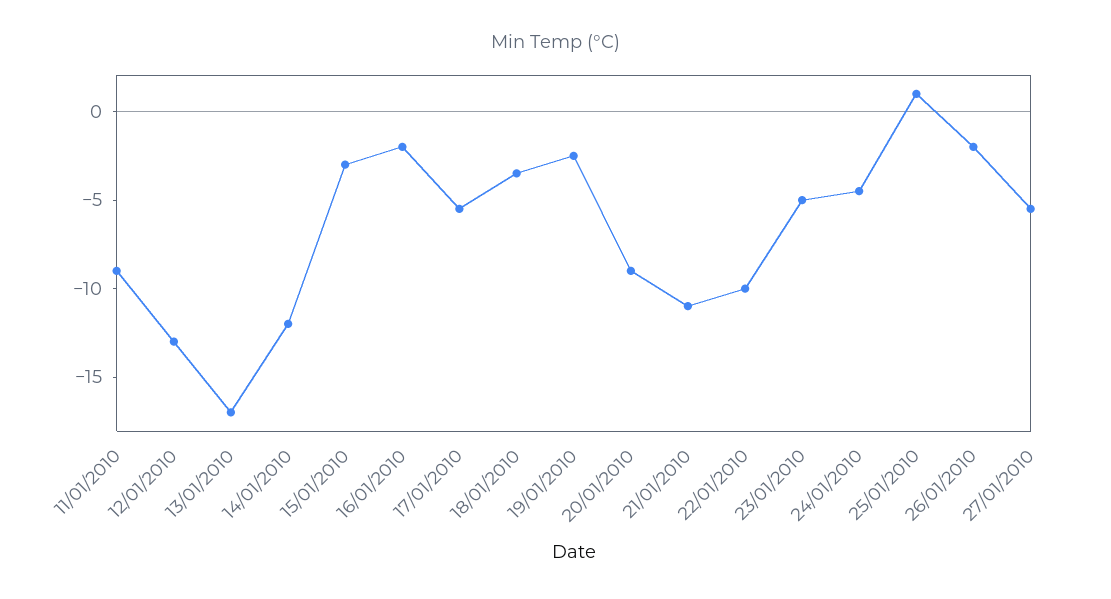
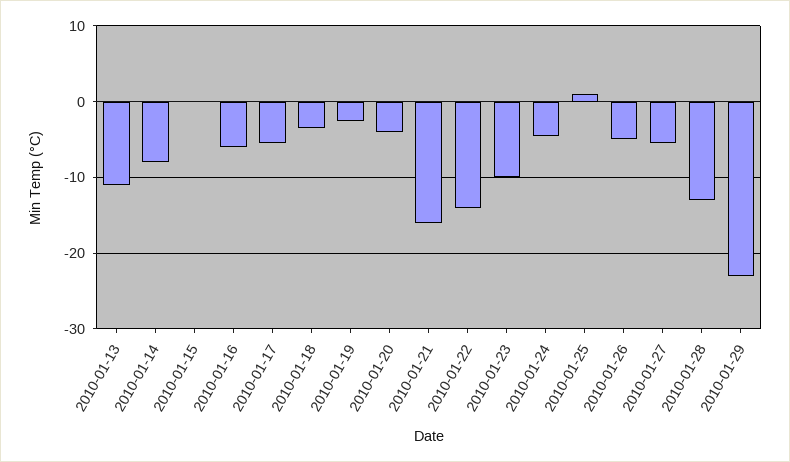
11/01/2010: -9 -> none
12/01/2010: -13 -> none
13/01/2010: -17 -> -11
14/01/2010: -12 -> -8
15/01/2010: -3 -> 0
16/01/2010: -2 -> -6
20/01/2010: -9 -> -4
21/01/2010: -11 -> -16
22/01/2010: -10 -> -14
23/01/2010: -5 -> -10
26/01/2010: -2 -> -5
2010-01-28: none -> -13
2010-01-29: none -> -23

